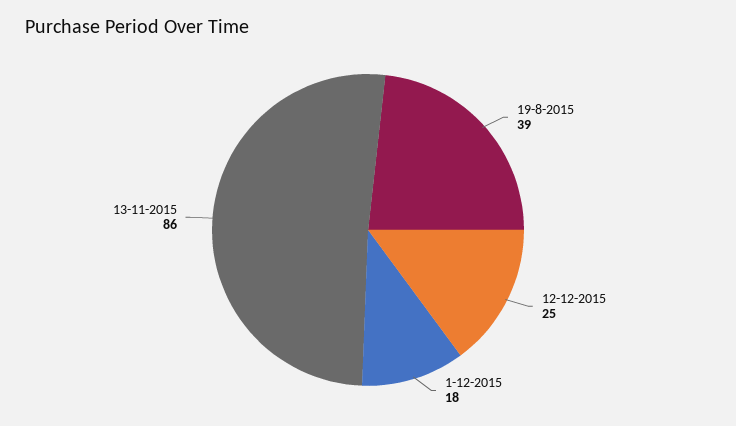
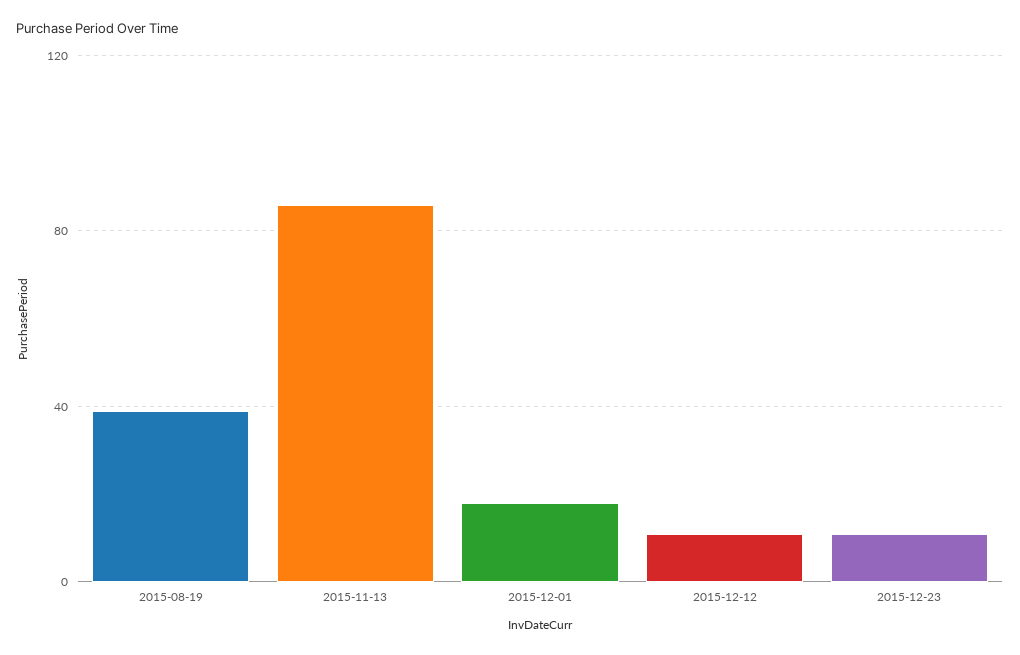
12-12-2015: 25 -> 10
2015-12-23: none -> 10

